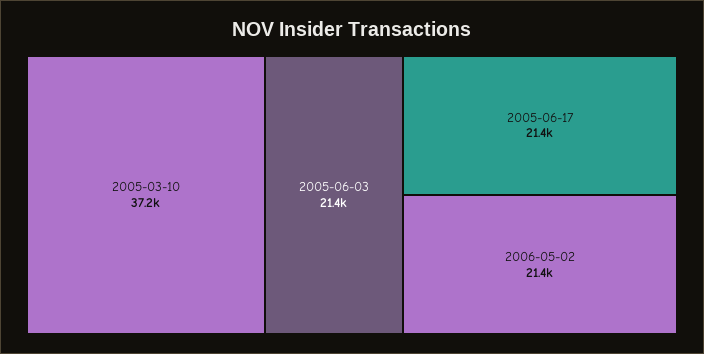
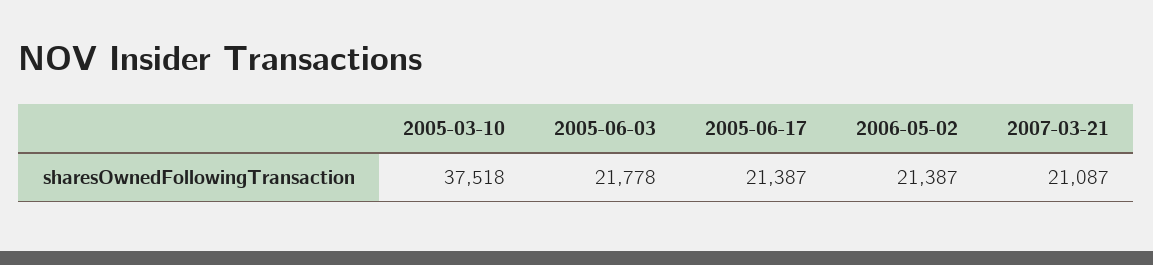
2005-03-10: 37200 -> 37518
2005-06-03: 21400 -> 21778
2007-03-21: none -> 21087

